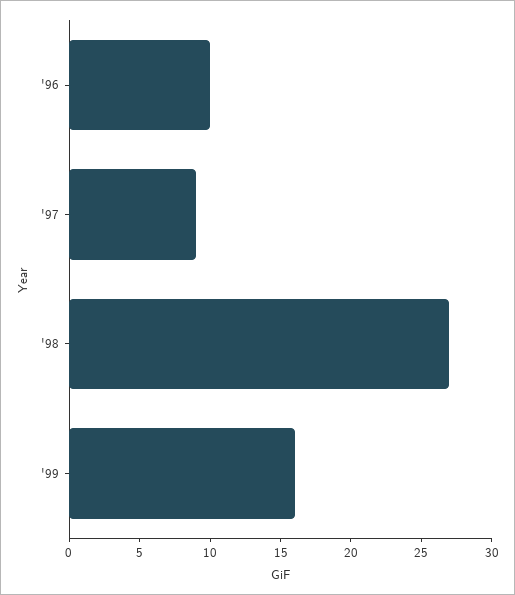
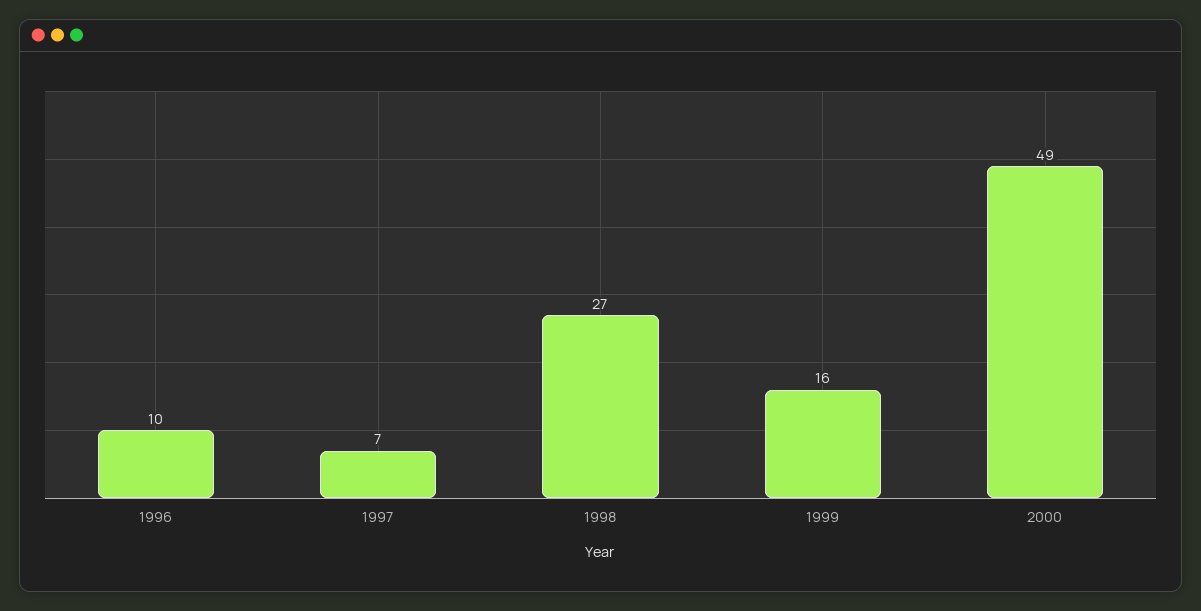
'97: 9 -> 7
2000: none -> 49

